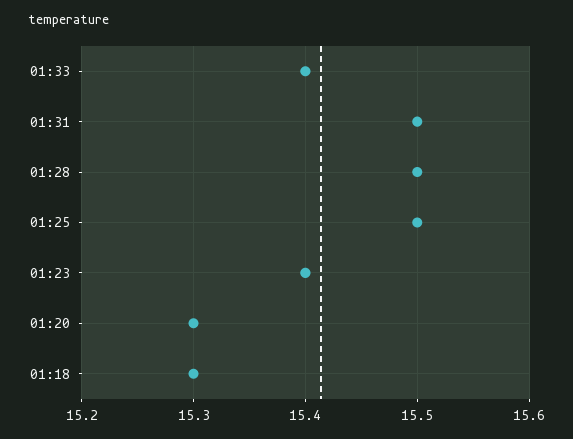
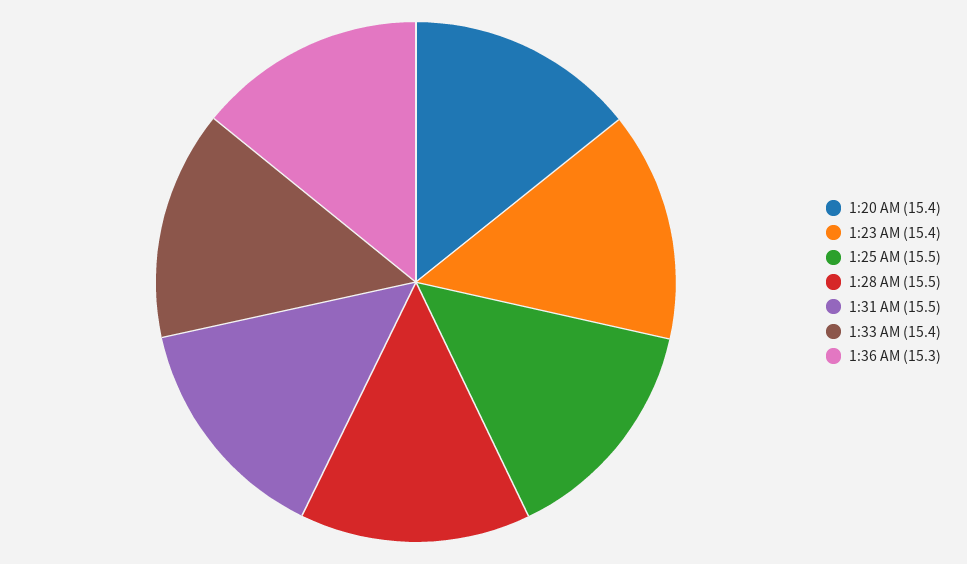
01:20: 15.3 -> 15.4
01:18: 15.3 -> none
1:36 AM: none -> 15.3

